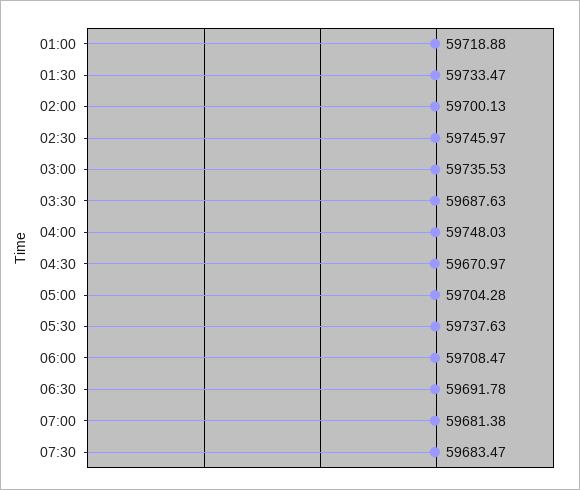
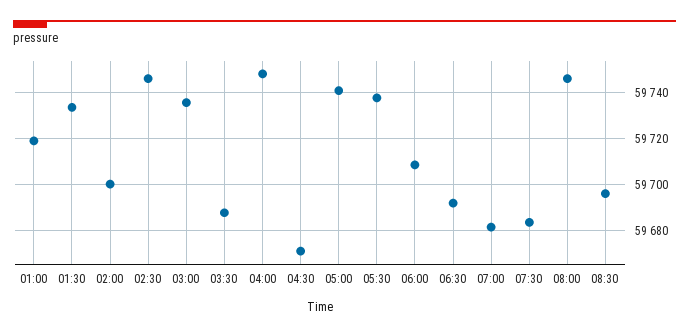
05:00: 59704.28 -> 59740
08:00: none -> 59745
08:30: none -> 59695

